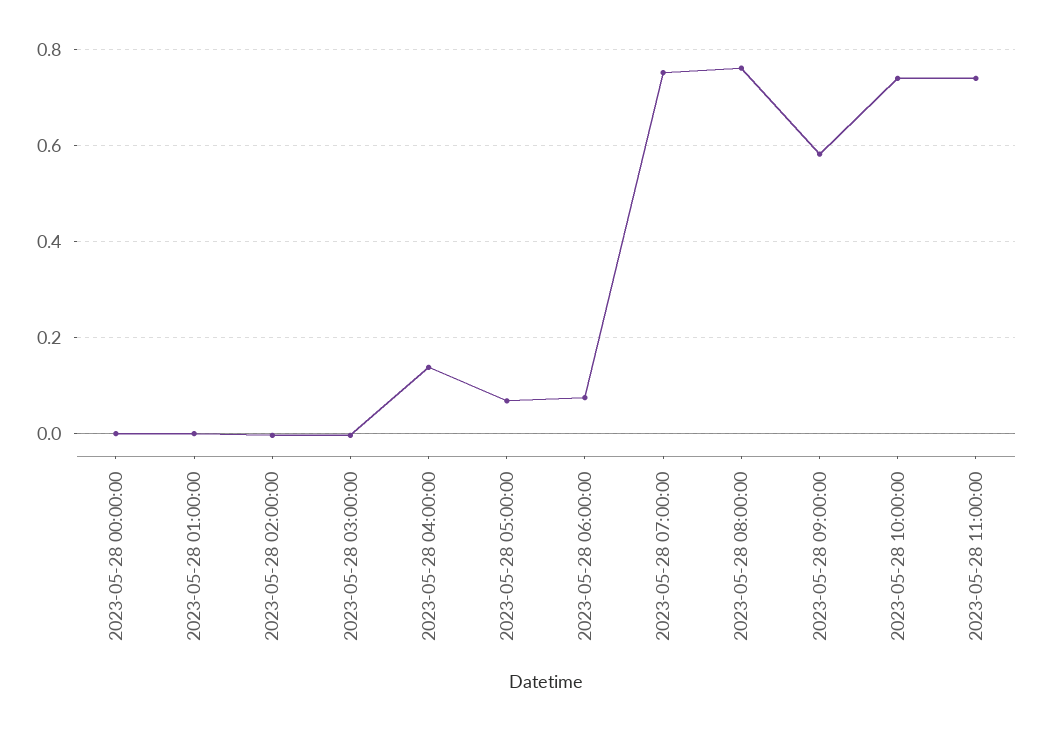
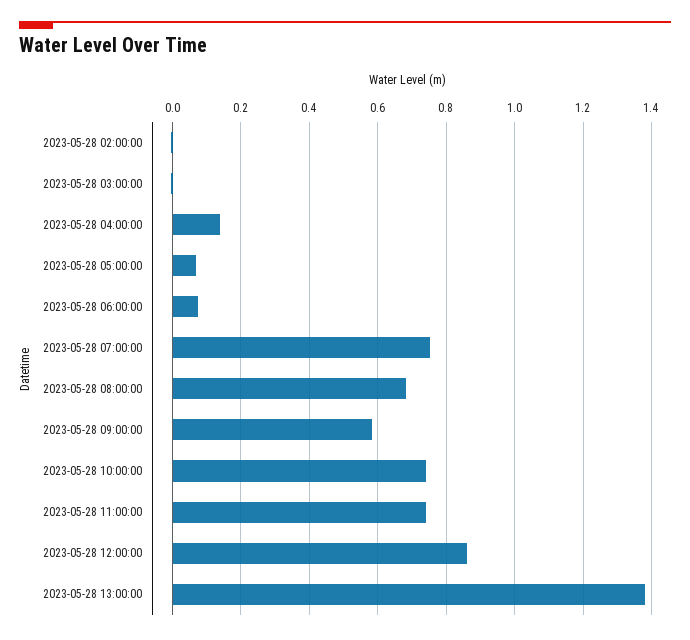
2023-05-28 00:00:00: 0 -> none
2023-05-28 01:00:00: 0 -> none
2023-05-28 08:00:00: 0.76 -> 0.68
2023-05-28 12:00:00: none -> 0.86
2023-05-28 13:00:00: none -> 1.38

